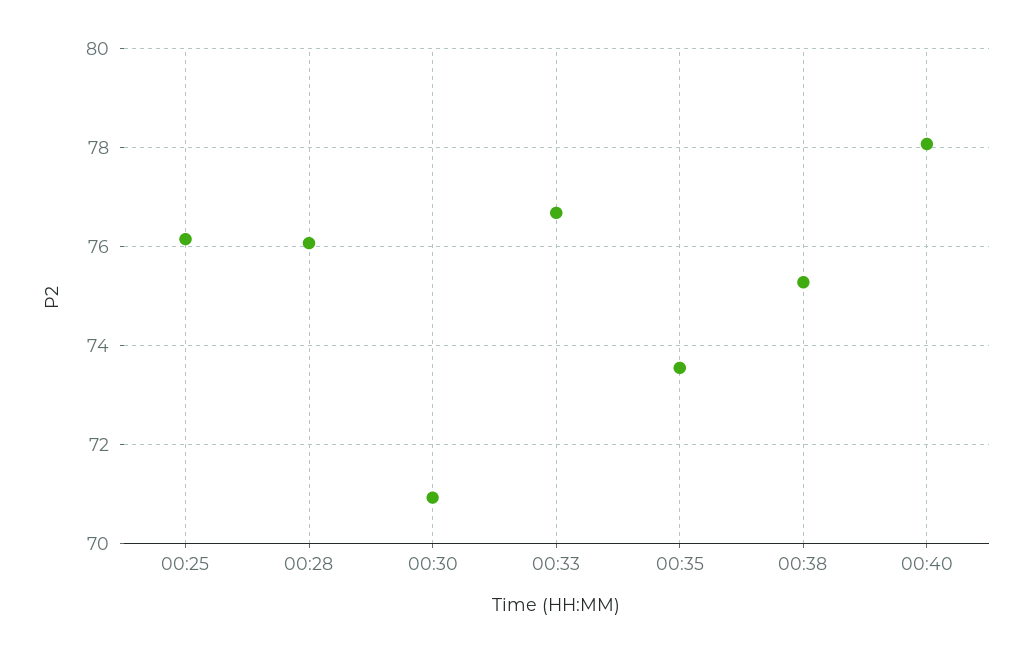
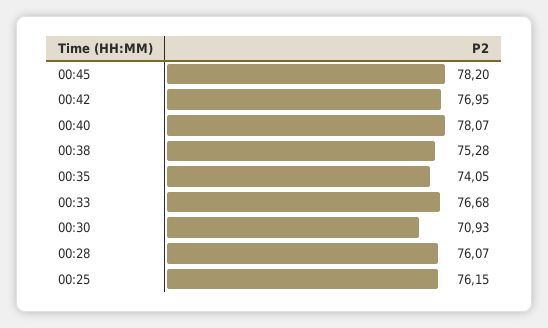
00:35: 73.6 -> 74.05
00:45: none -> 78.2
00:42: none -> 76.95

